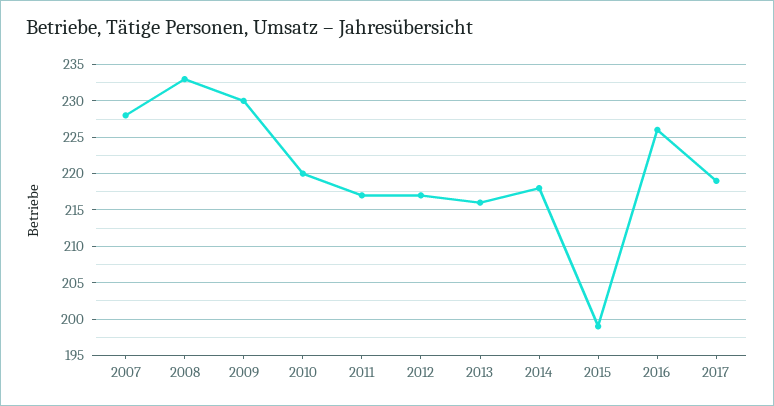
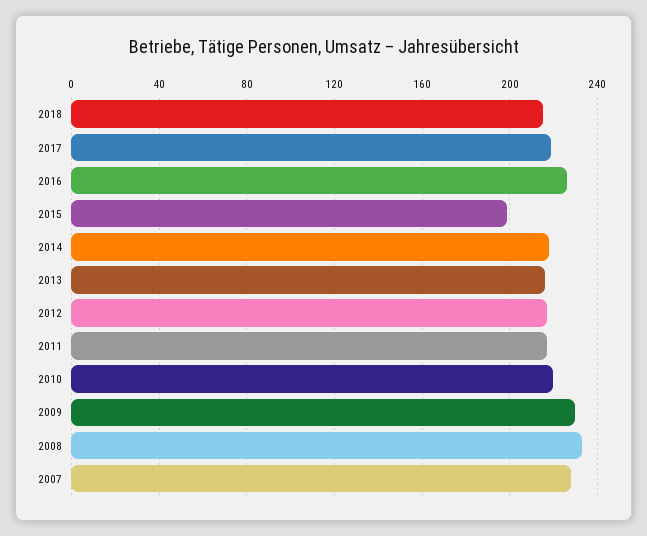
2018: none -> 215

